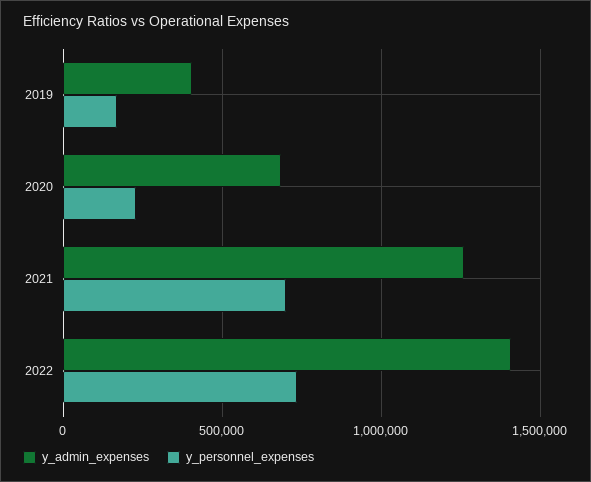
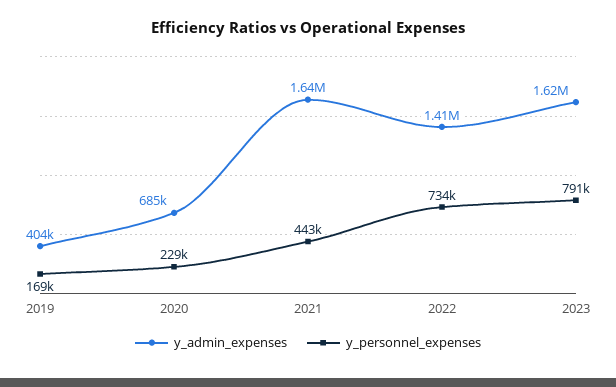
y_admin_expenses, 2021: 1250000 -> 1640000
y_personnel_expenses, 2021: 700000 -> 443000
y_admin_expenses, 2023: none -> 1620000
y_personnel_expenses, 2023: none -> 791000

